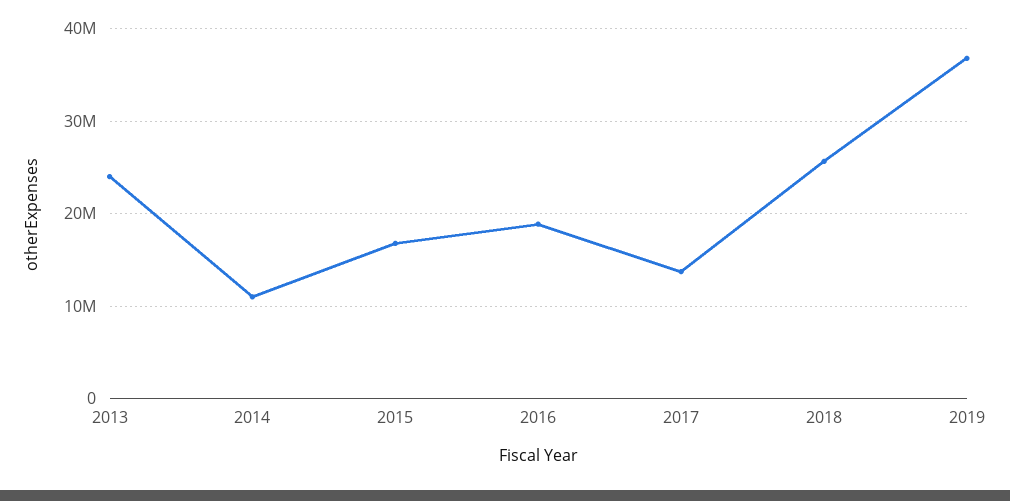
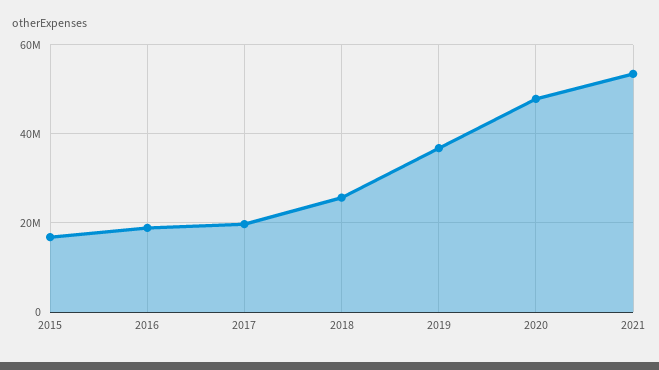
2013: 24000000 -> none
2014: 11000000 -> none
2017: 14000000 -> 20000000
2020: none -> 48000000
2021: none -> 54000000

